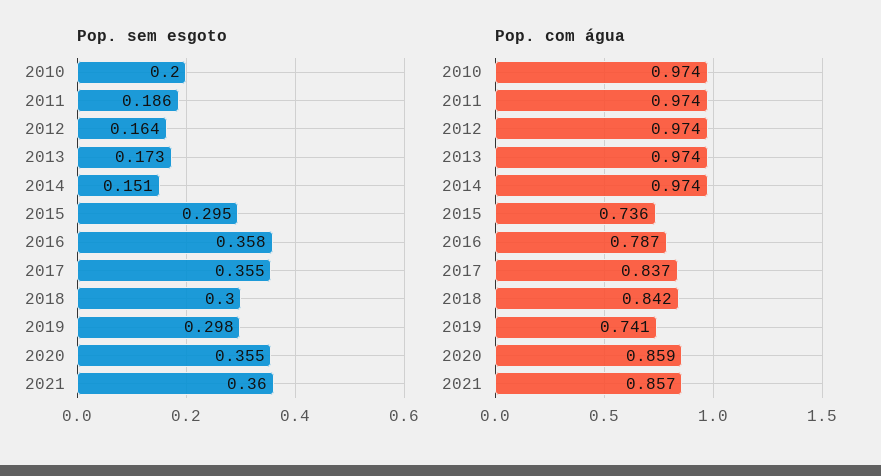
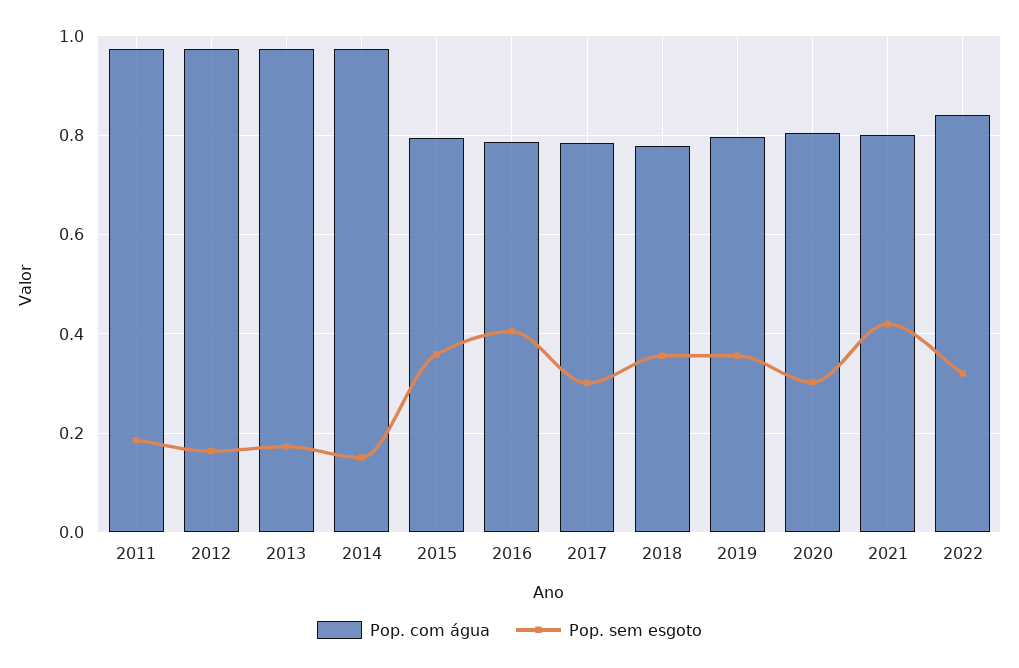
Pop. sem esgoto, 2010: 0.2 -> none
Pop. sem esgoto, 2015: 0.295 -> 0.36
Pop. sem esgoto, 2016: 0.358 -> 0.4
Pop. sem esgoto, 2017: 0.355 -> 0.3
Pop. sem esgoto, 2018: 0.3 -> 0.36
Pop. sem esgoto, 2019: 0.298 -> 0.36
Pop. sem esgoto, 2020: 0.355 -> 0.3
Pop. sem esgoto, 2021: 0.36 -> 0.42
Pop. com água, 2010: 0.974 -> none
Pop. com água, 2015: 0.736 -> 0.8
Pop. com água, 2017: 0.837 -> 0.78
Pop. com água, 2018: 0.842 -> 0.78
Pop. com água, 2019: 0.741 -> 0.8
Pop. com água, 2020: 0.859 -> 0.8
Pop. com água, 2021: 0.857 -> 0.8
Pop. com água, 2022: none -> 0.84
Pop. sem esgoto, 2022: none -> 0.32

